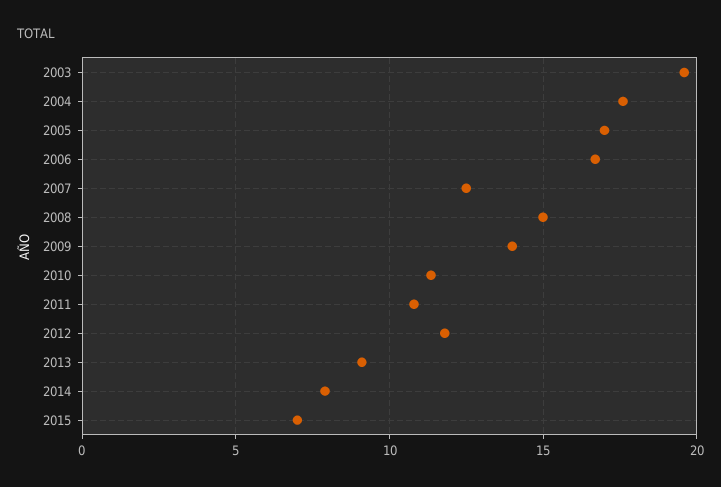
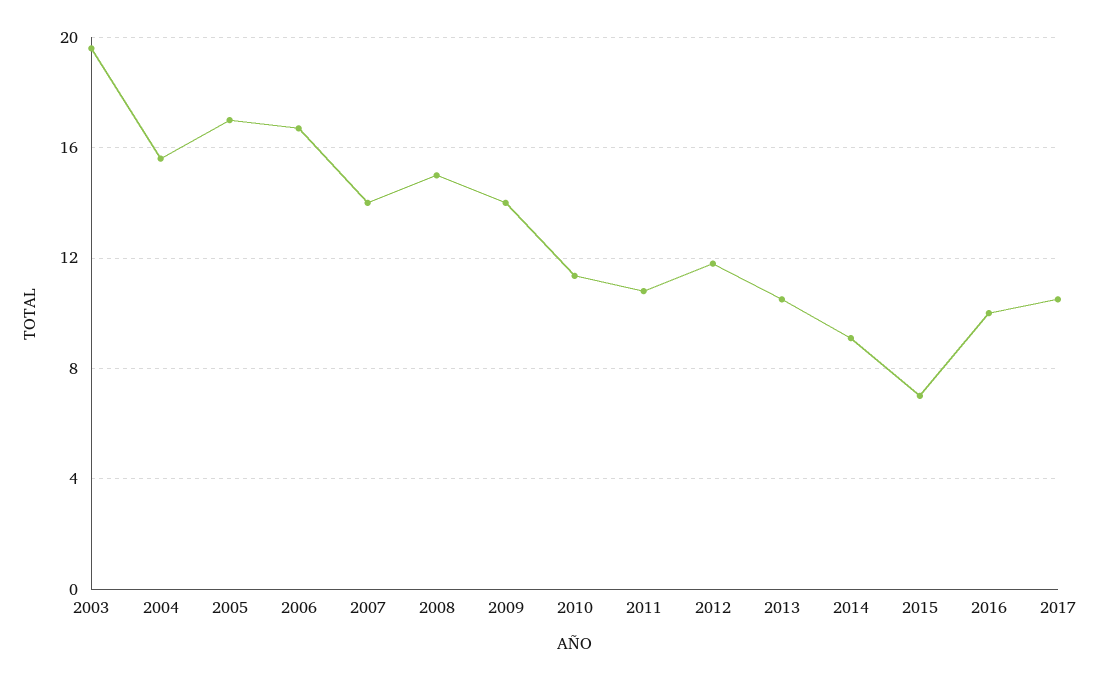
2004: 17.5 -> 15.5
2007: 12.5 -> 14
2013: 9 -> 10.5
2014: 8 -> 9
2016: none -> 10
2017: none -> 10.5

